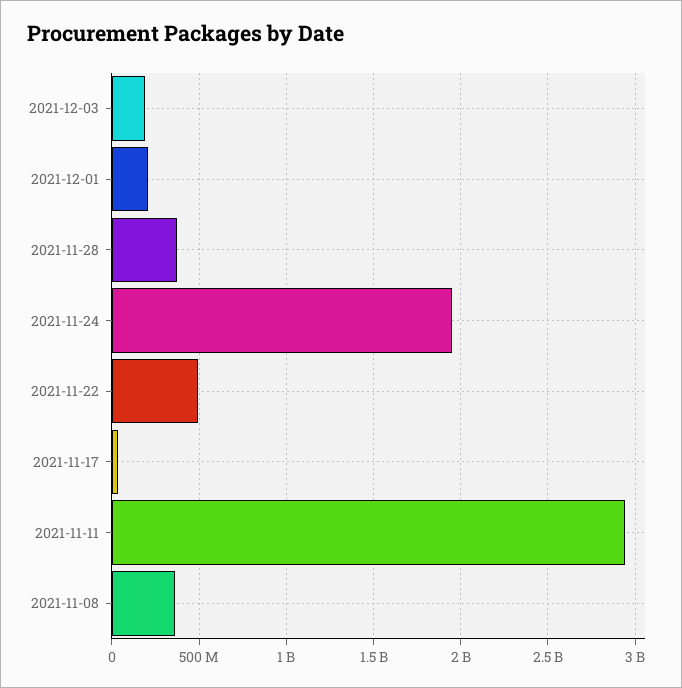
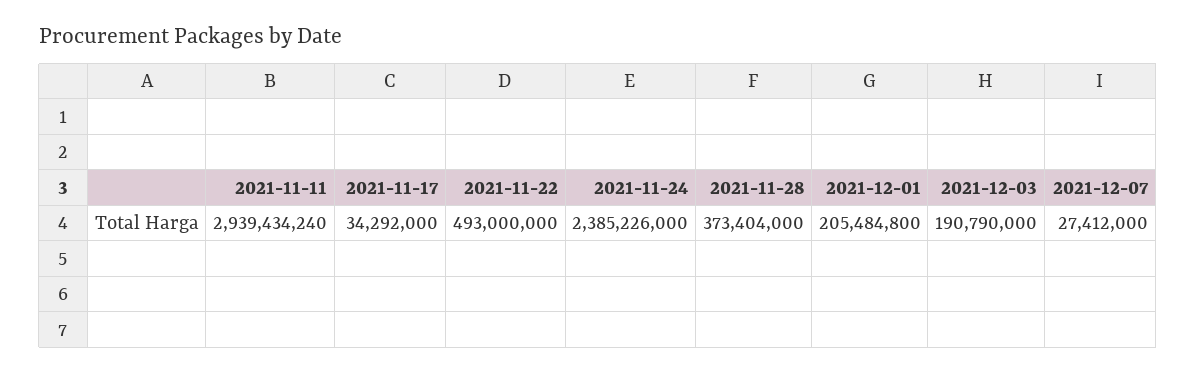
2021-11-24: 1950000000 -> 2385226000
2021-11-08: 350000000 -> none
2021-12-07: none -> 27412000

